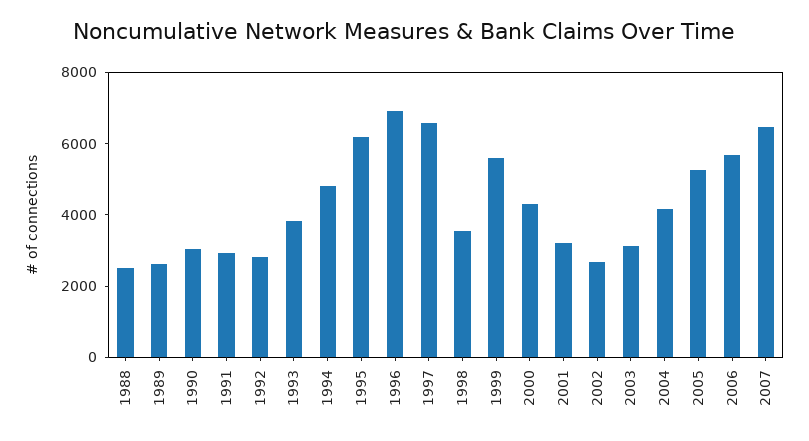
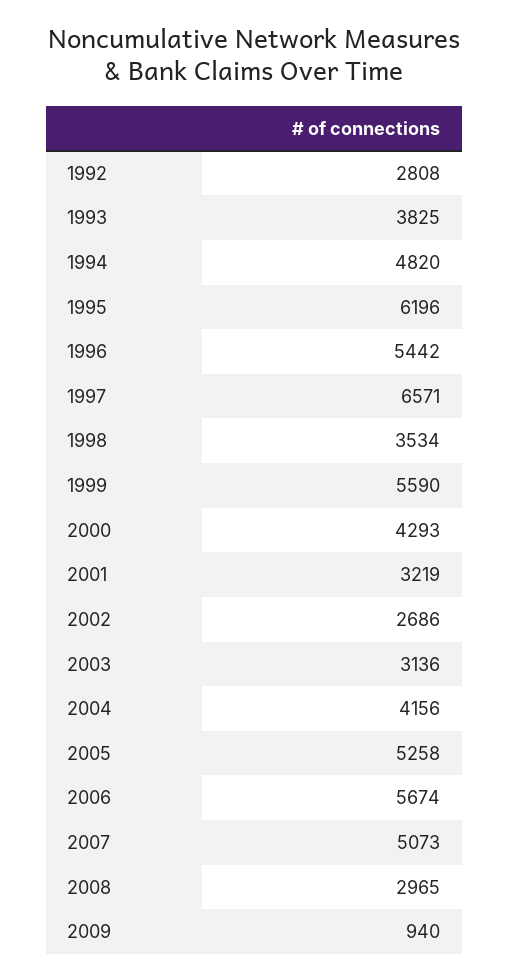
1988: 2500 -> none
1989: 2500 -> none
1990: 3000 -> none
1991: 3000 -> none
1996: 7000 -> 5442
2007: 6500 -> 5073
2008: none -> 2965
2009: none -> 940

